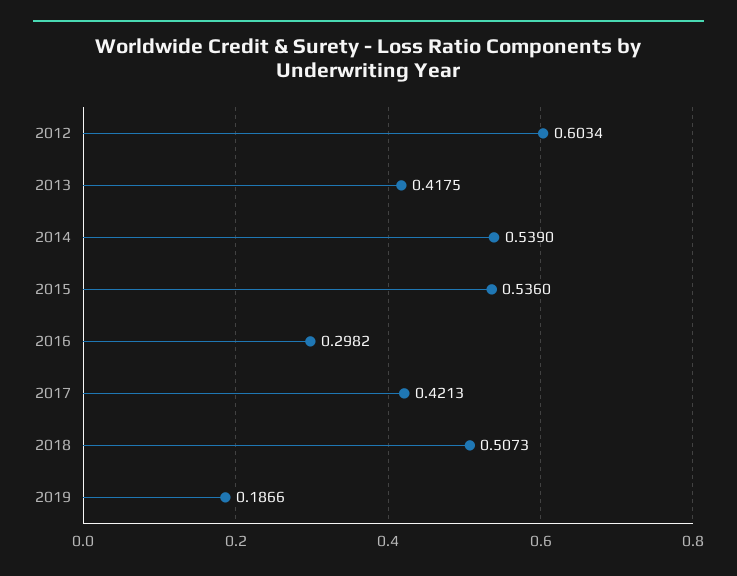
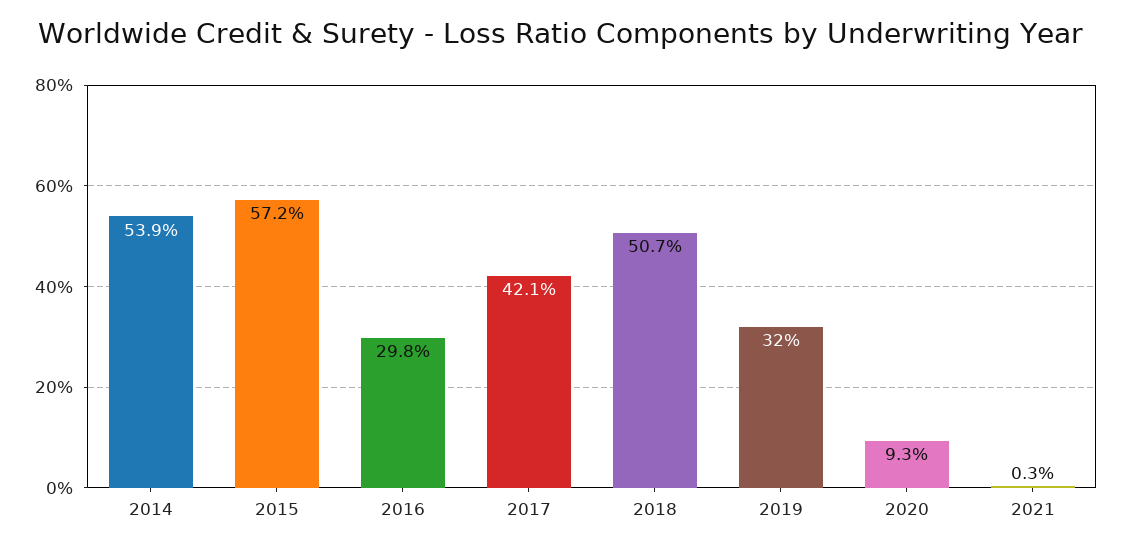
2012: 0.6034 -> none
2013: 0.4175 -> none
2015: 0.536 -> 0.572
2019: 0.1866 -> 0.32
2020: none -> 0.093
2021: none -> 0.003

